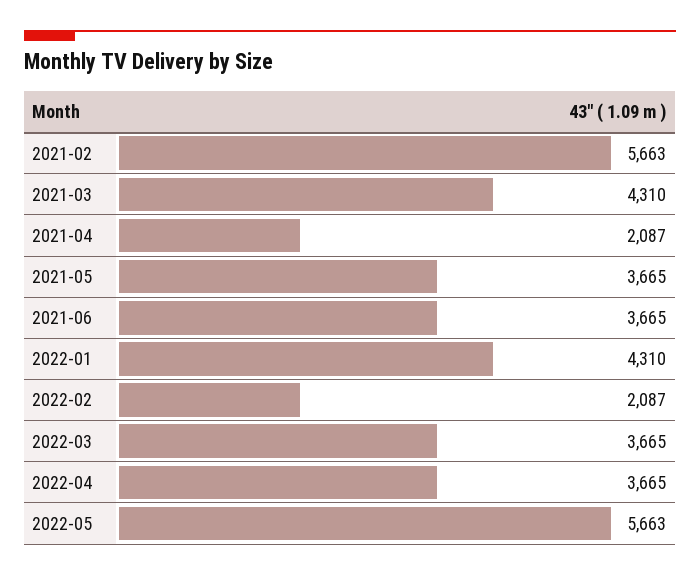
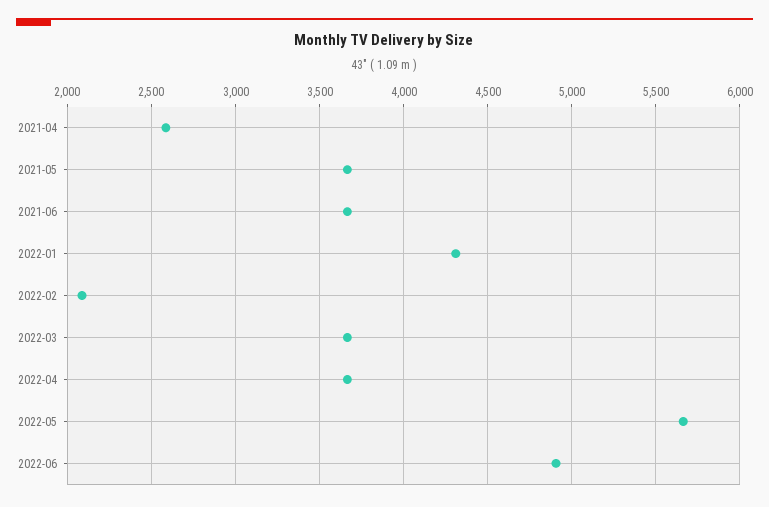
2021-02: 5663 -> none
2021-03: 4310 -> none
2021-04: 2087 -> 2600
2022-06: none -> 4900

